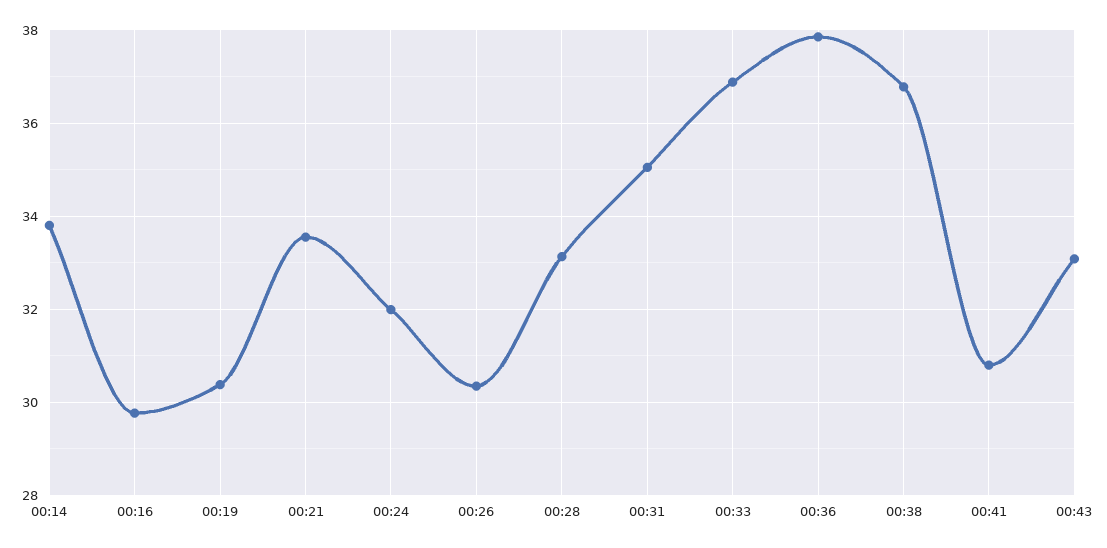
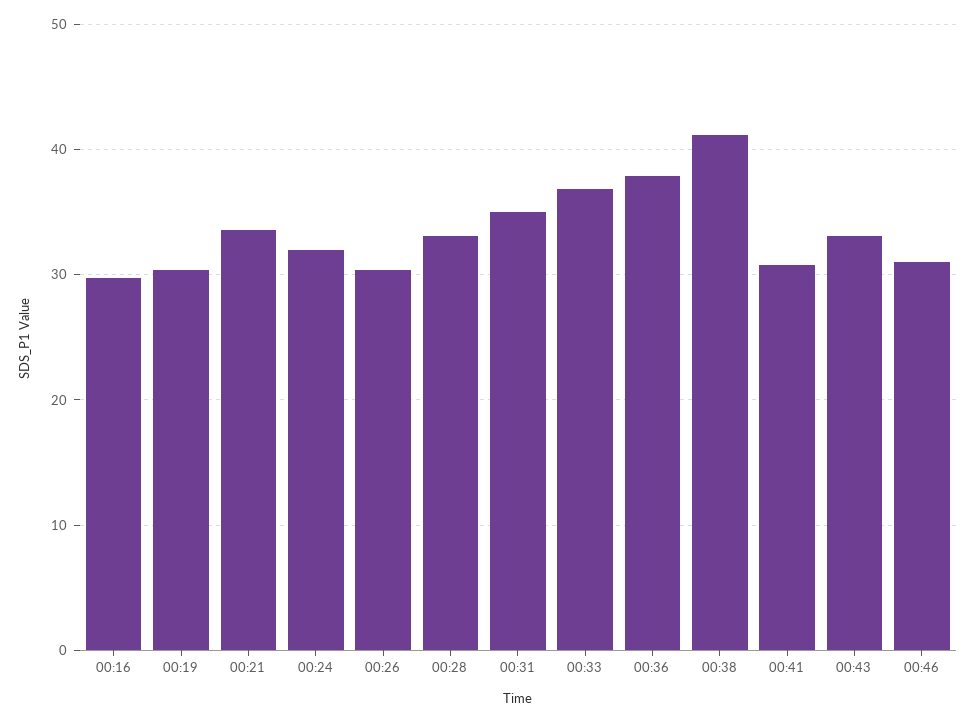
00:14: 33.8 -> none
00:38: 36.8 -> 41
00:46: none -> 31

